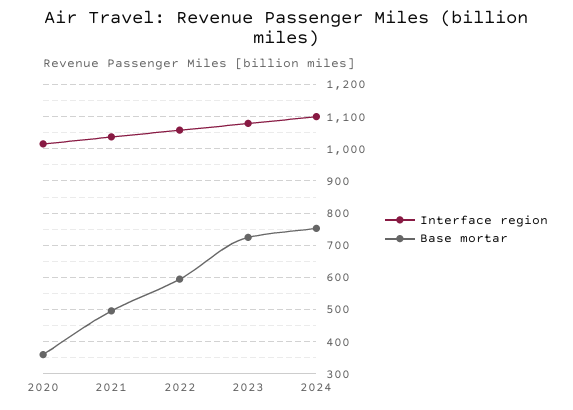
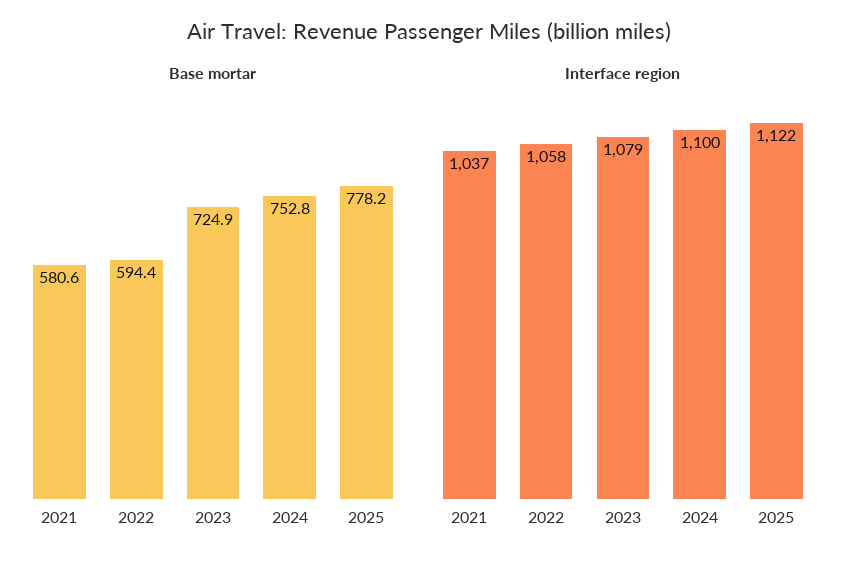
Interface region, 2020: 1020 -> none
Base mortar, 2020: 360 -> none
Base mortar, 2021: 500 -> 580.6
Base mortar, 2025: none -> 778.2
Interface region, 2025: none -> 1122

